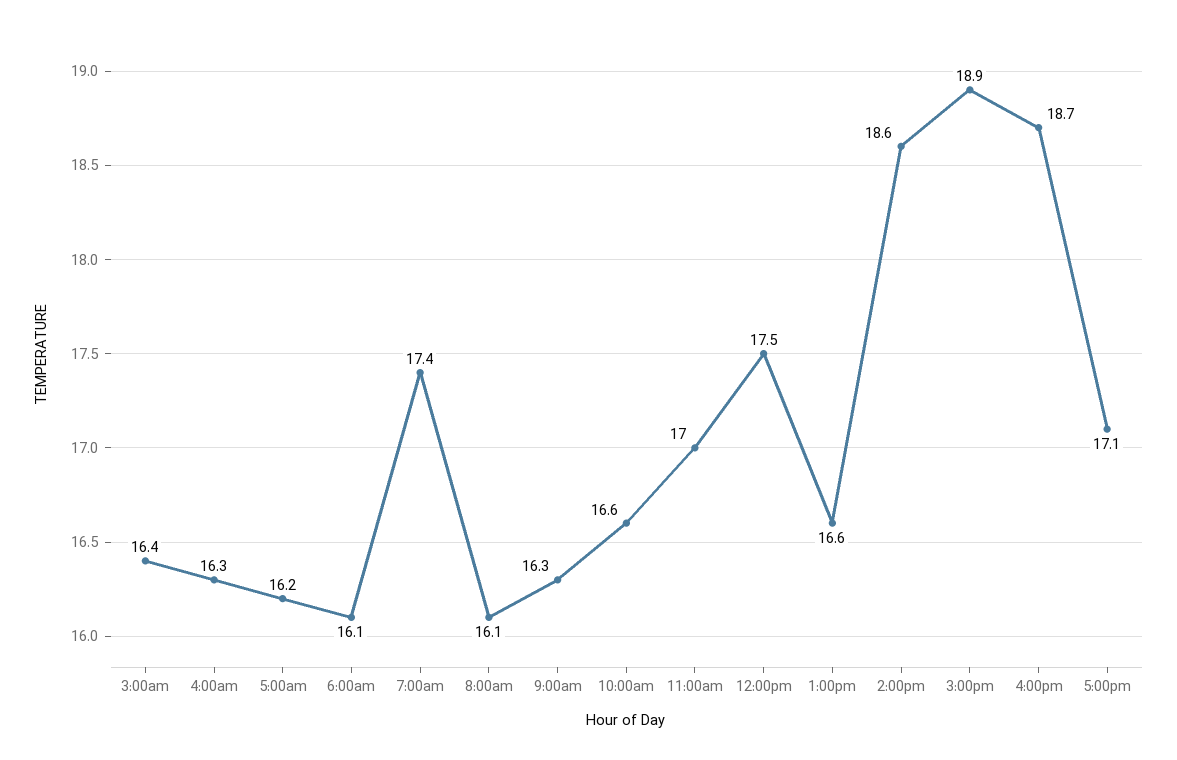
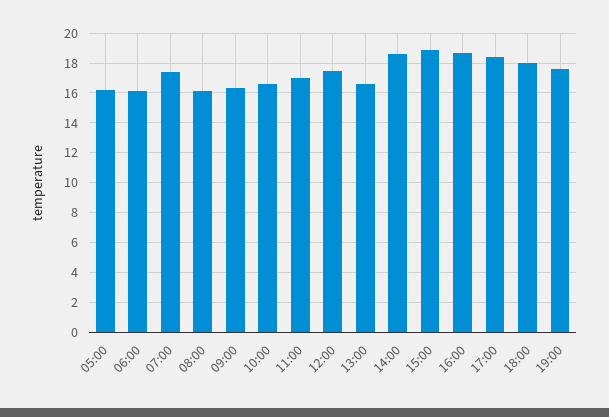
3:00am: 16.4 -> none
4:00am: 16.3 -> none
5:00pm: 17.1 -> 18.5
18:00: none -> 18
19:00: none -> 17.5

